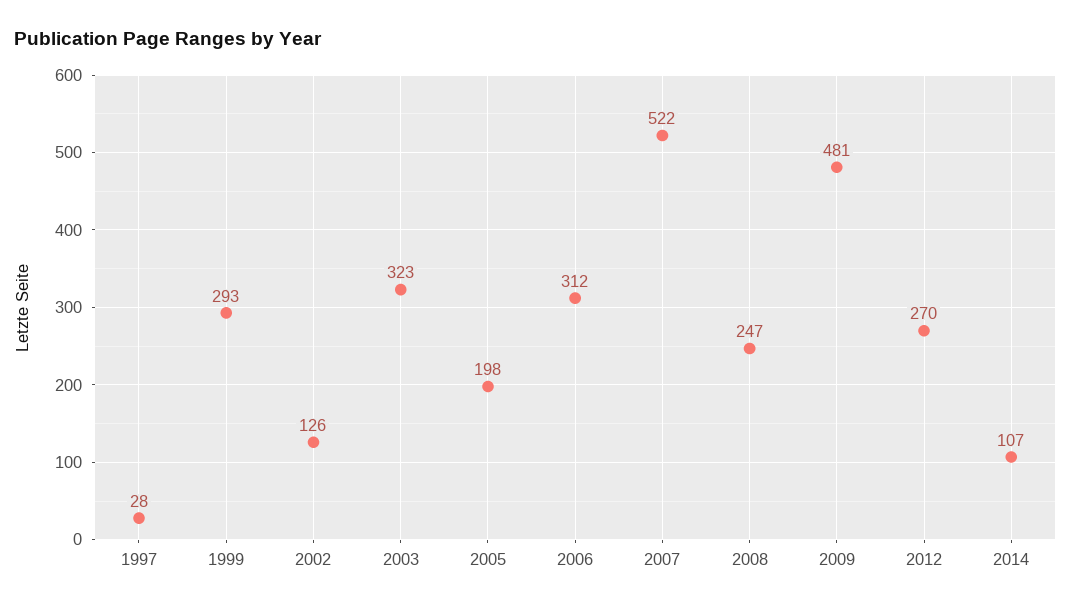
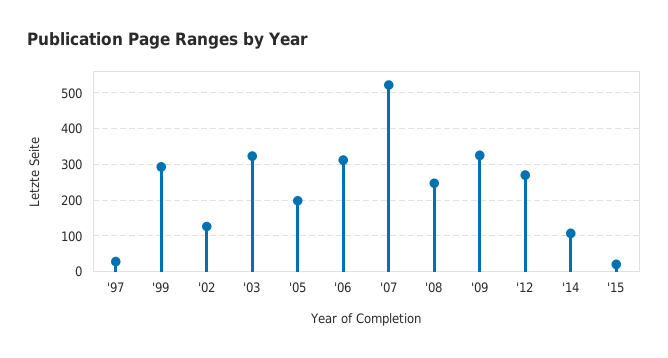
2009: 481 -> 320
'15: none -> 20

